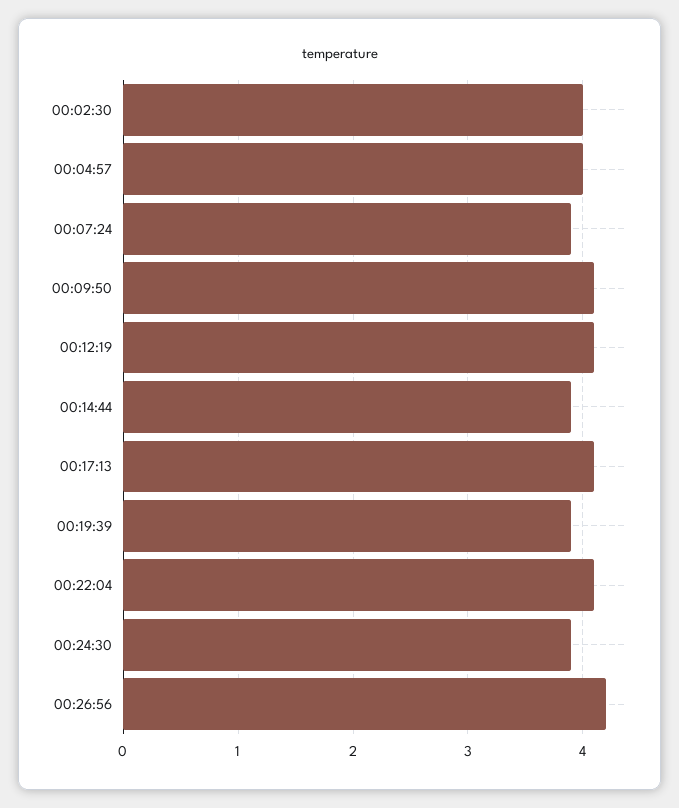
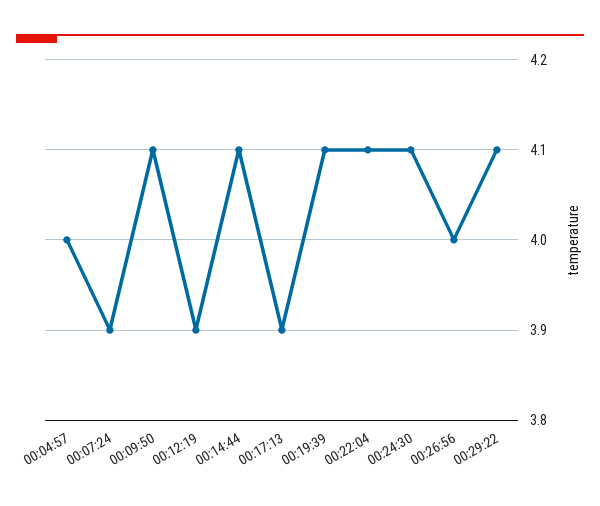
00:02:30: 4 -> none
00:12:19: 4.1 -> 3.9
00:14:44: 3.9 -> 4.1
00:17:13: 4.1 -> 3.9
00:19:39: 3.9 -> 4.1
00:24:30: 3.9 -> 4.1
00:26:56: 4.2 -> 4
00:29:22: none -> 4.1

